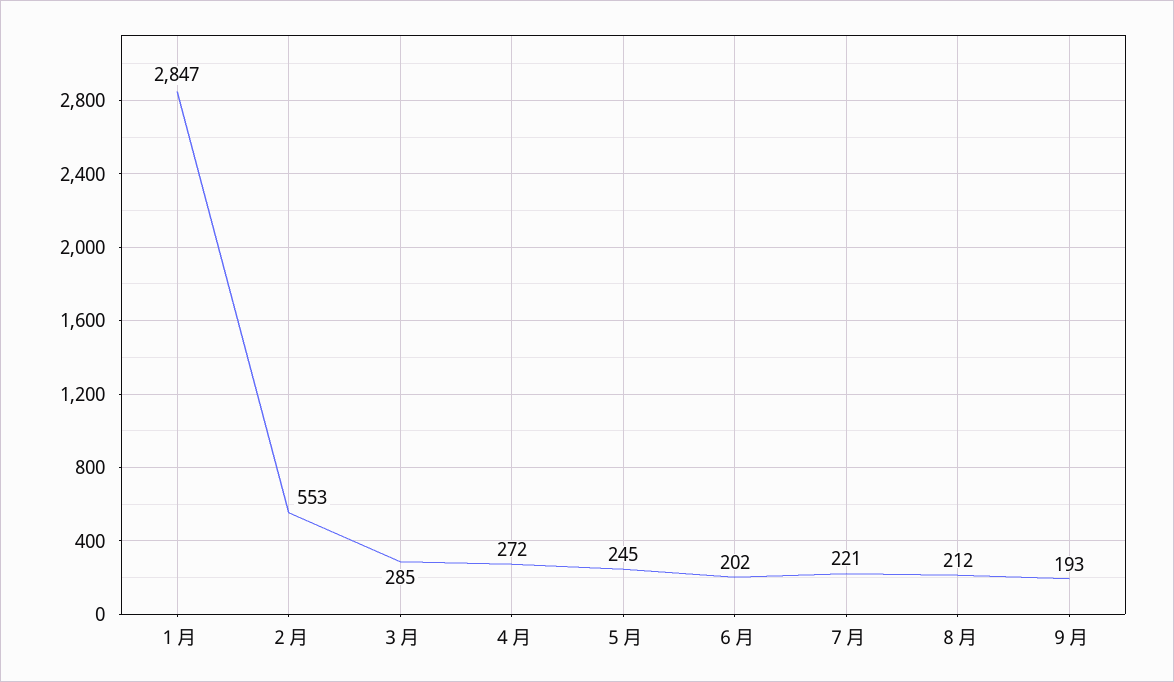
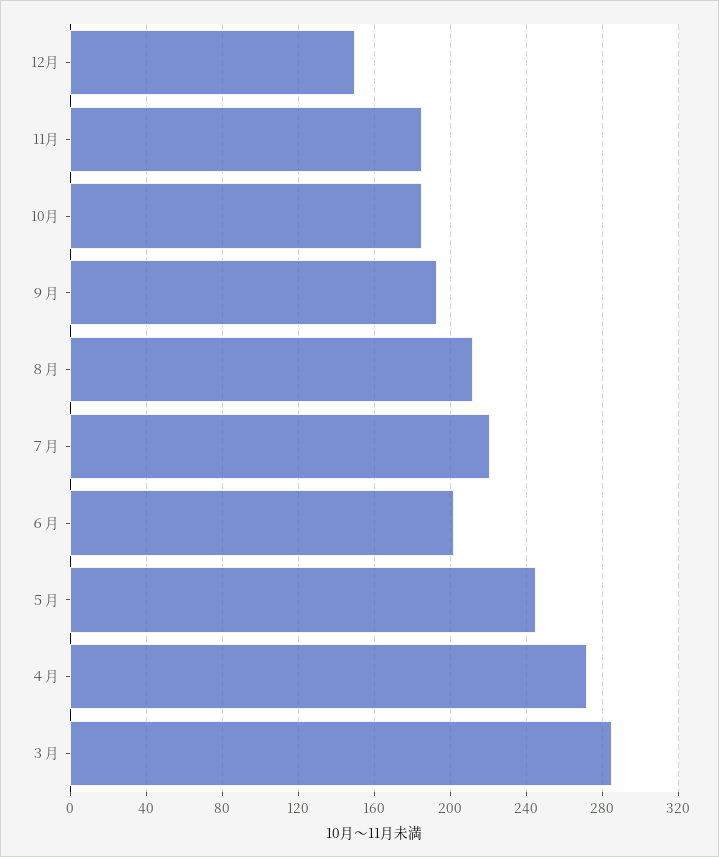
１月: 2847 -> none
２月: 553 -> none
12月: none -> 150
11月: none -> 185
10月: none -> 185

